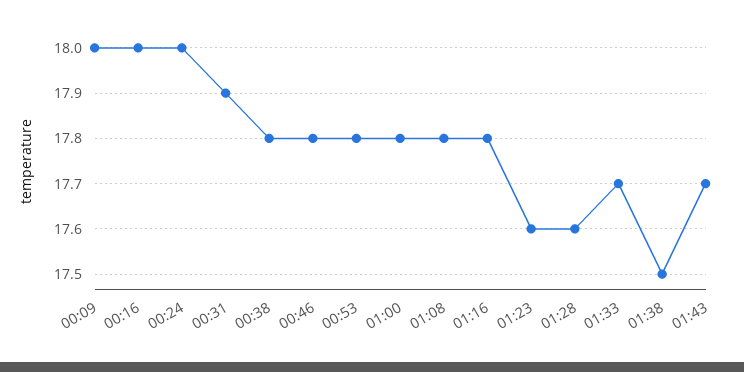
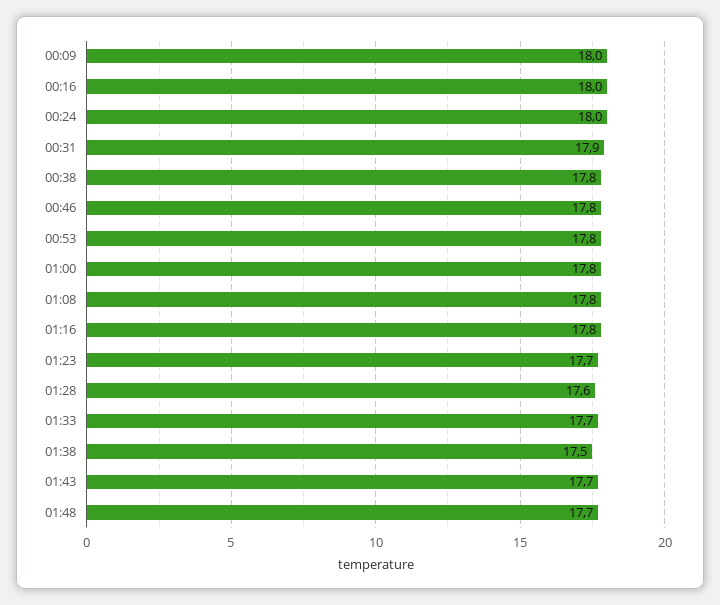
01:23: 17.6 -> 17.7
01:48: none -> 17.7

